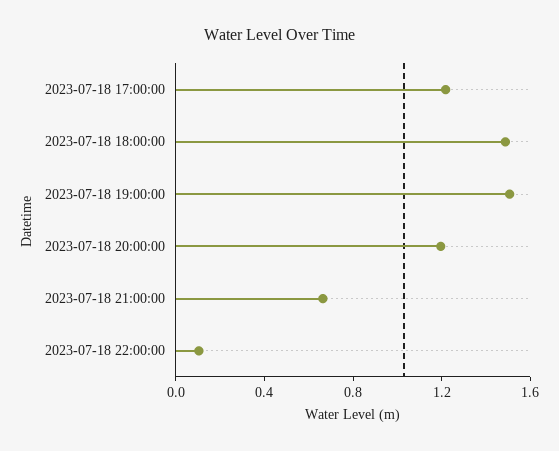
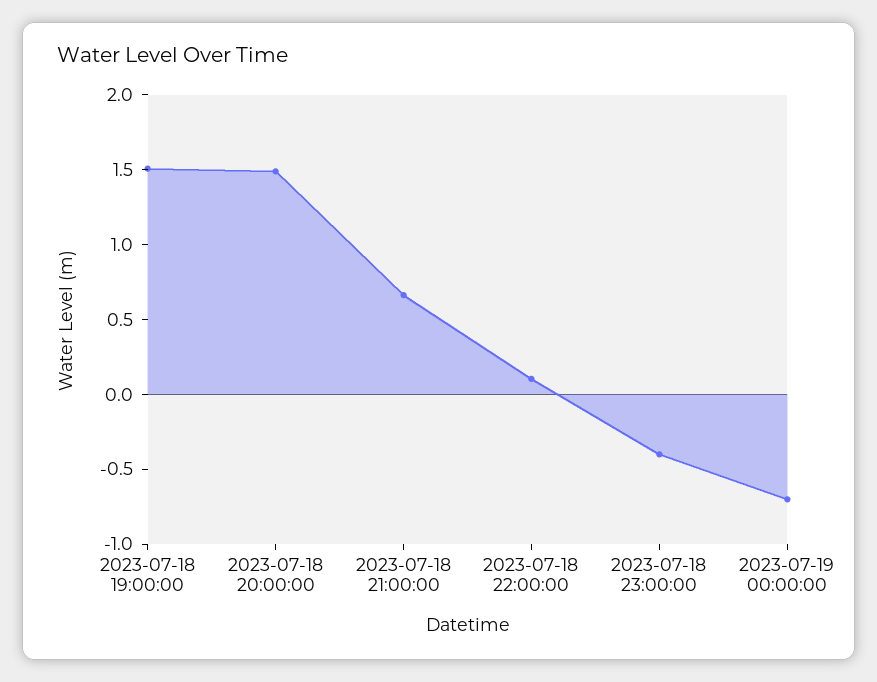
2023-07-18 17:00:00: 1.2 -> none
2023-07-18 18:00:00: 1.5 -> none
2023-07-18 20:00:00: 1.2 -> 1.5
2023-07-18 23:00:00: none -> -0.4
2023-07-19 00:00:00: none -> -0.7

